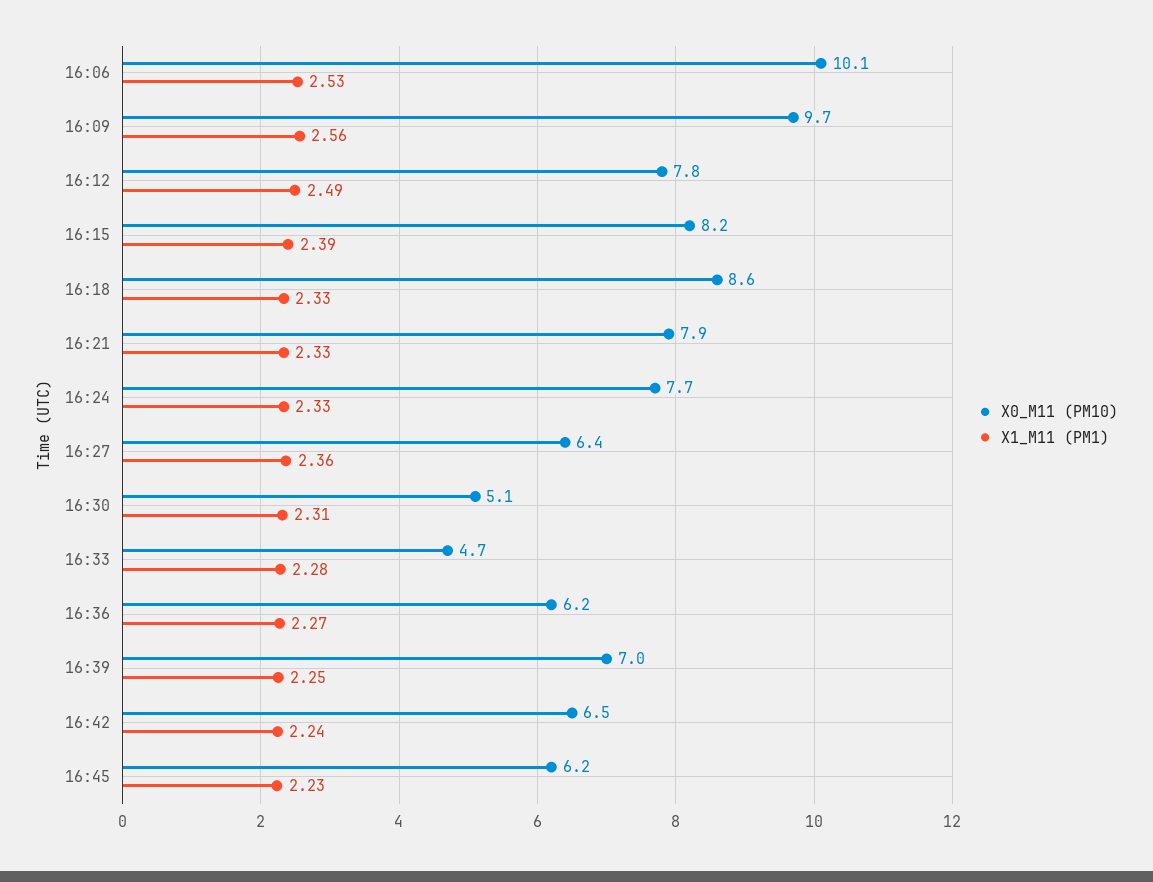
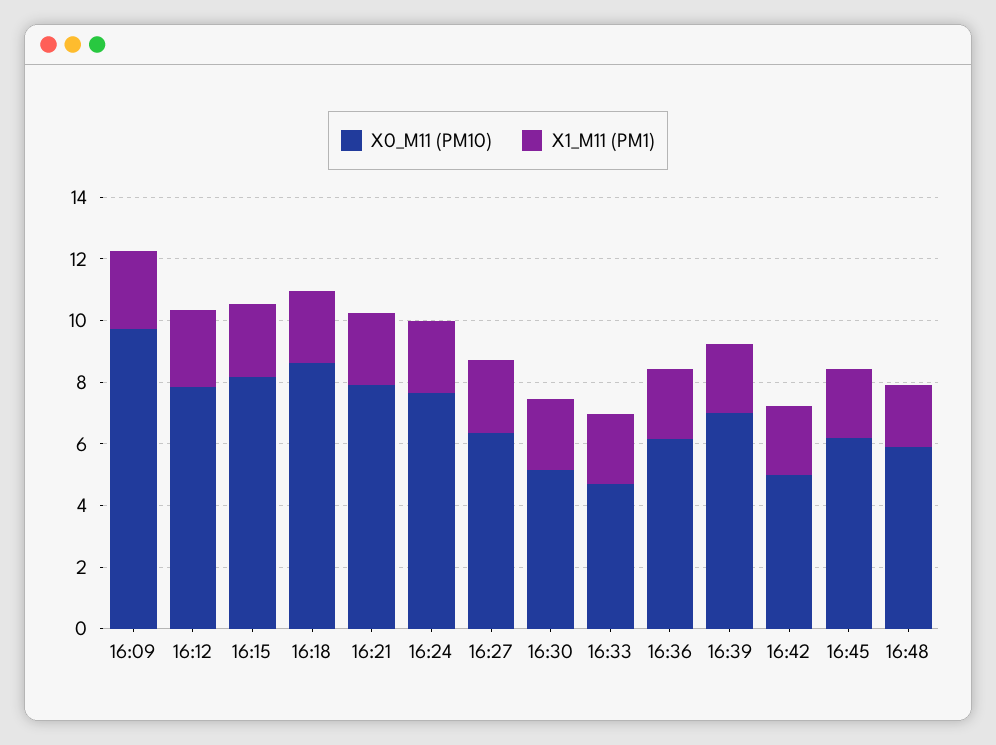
X0_M11 (PM10), 16:06: 10.1 -> none
X1_M11 (PM1), 16:06: 2.53 -> none
X0_M11 (PM10), 16:42: 6.5 -> 5
X0_M11 (PM10), 16:48: none -> 6
X1_M11 (PM1), 16:48: none -> 2

